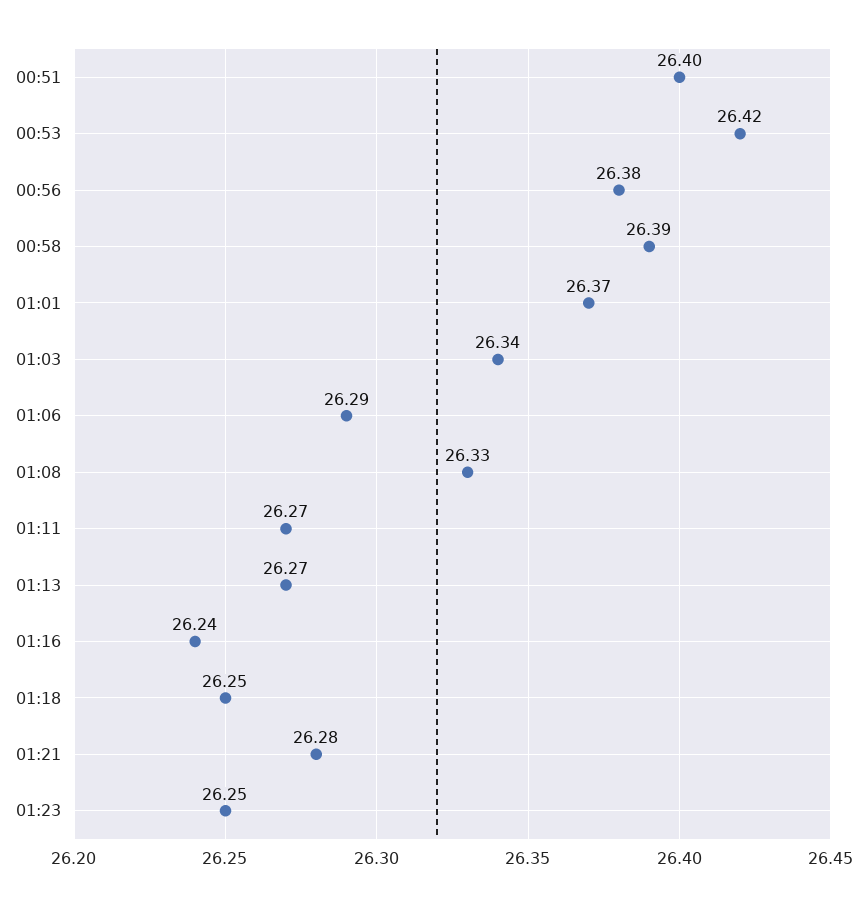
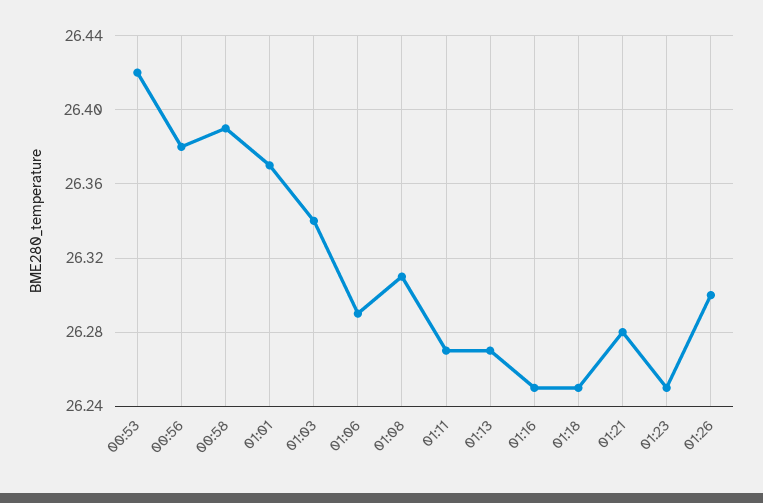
00:51: 26.4 -> none
01:08: 26.33 -> 26.31
01:16: 26.24 -> 26.25
01:26: none -> 26.3

